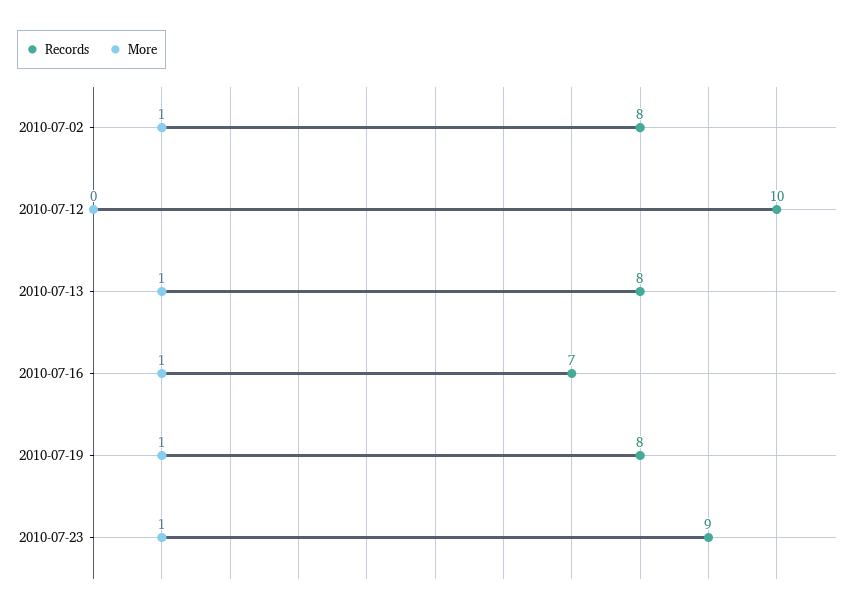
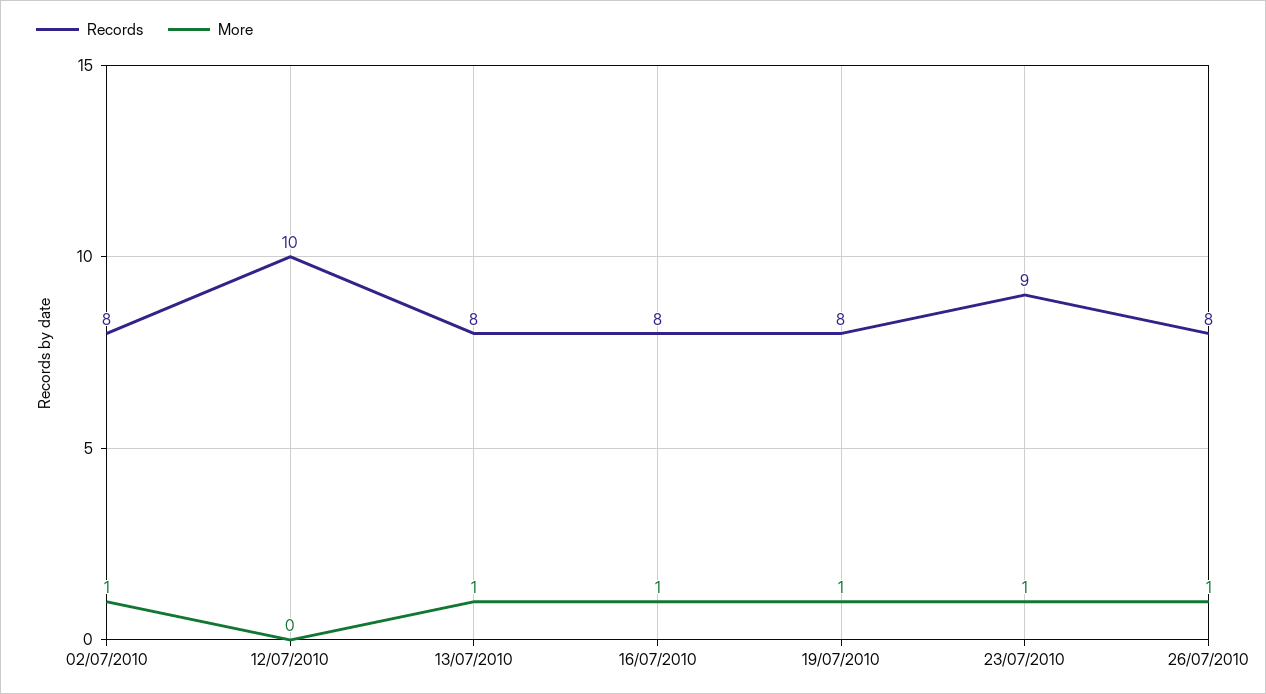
Records, 2010-07-16: 7 -> 8
Records, 26/07/2010: none -> 8
More, 26/07/2010: none -> 1

